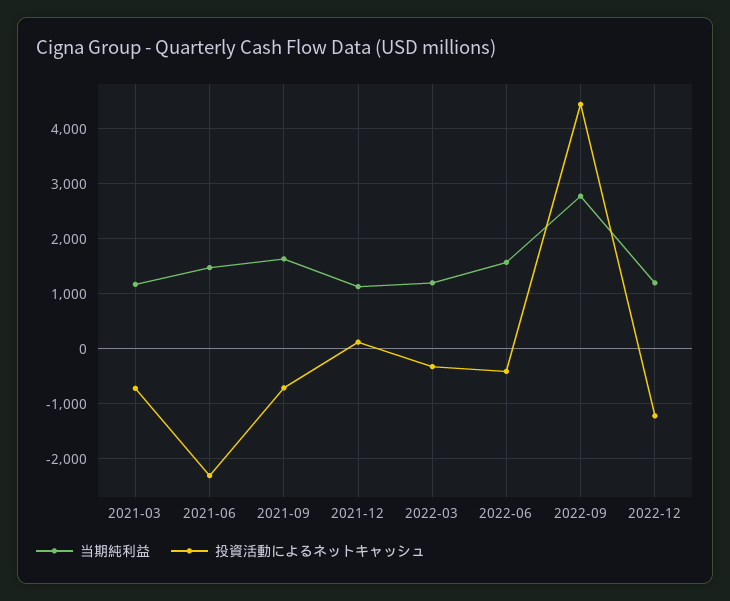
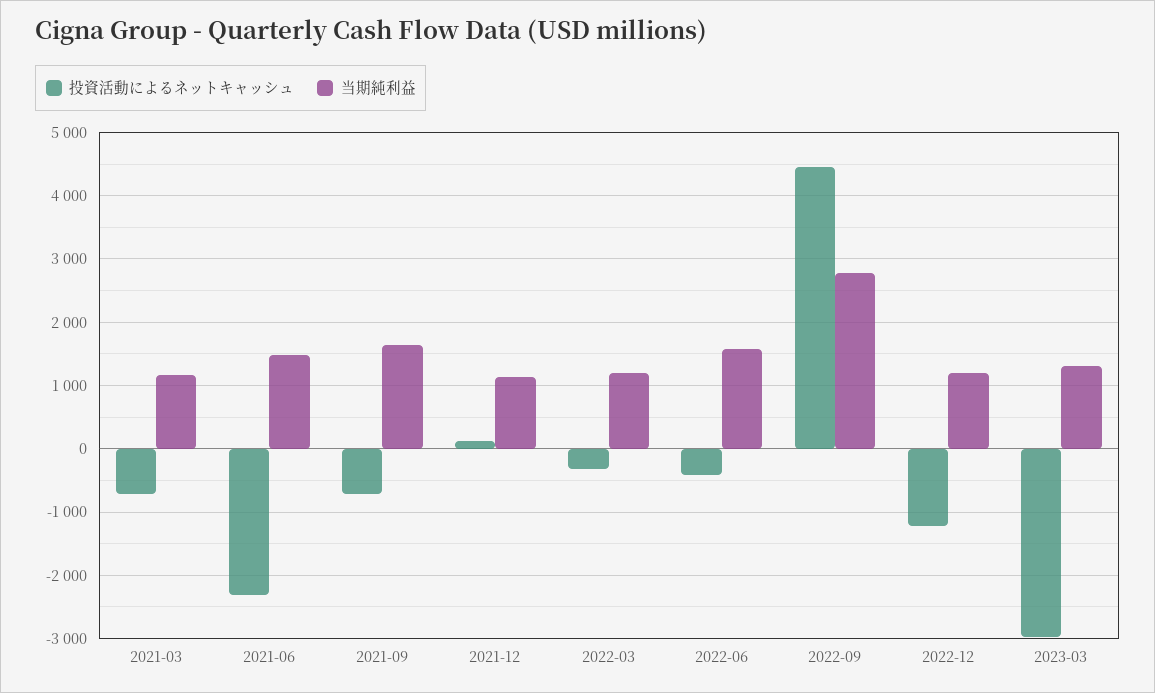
投資活動によるネットキャッシュ, 2023-03: none -> -3000
当期純利益, 2023-03: none -> 1300

